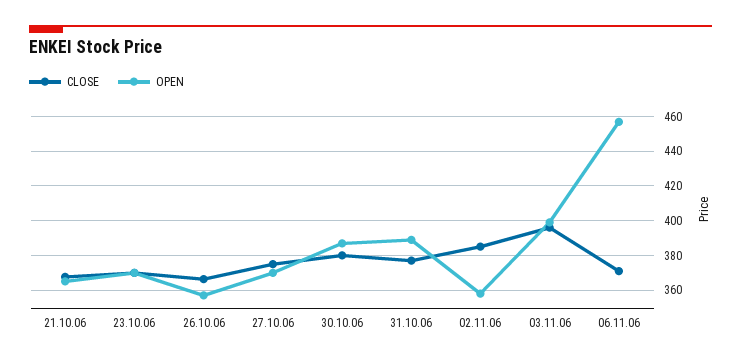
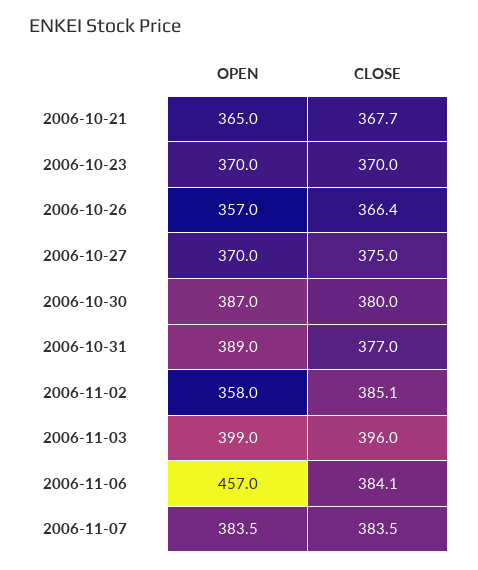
CLOSE, 06.11.06: 370 -> 384.1
OPEN, 2006-11-07: none -> 383.5
CLOSE, 2006-11-07: none -> 383.5

